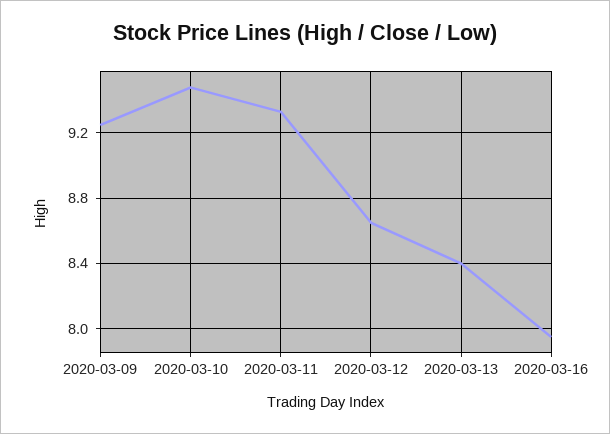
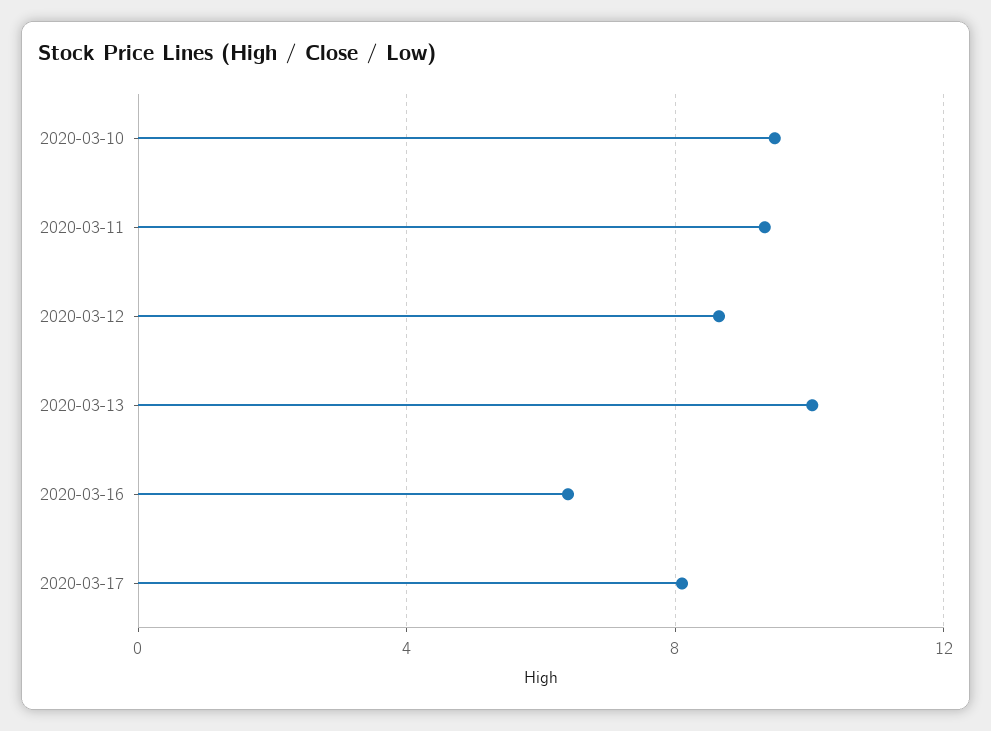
2020-03-09: 9.25 -> none
2020-03-13: 8.4 -> 10
2020-03-16: 7.95 -> 6.5
2020-03-17: none -> 8

